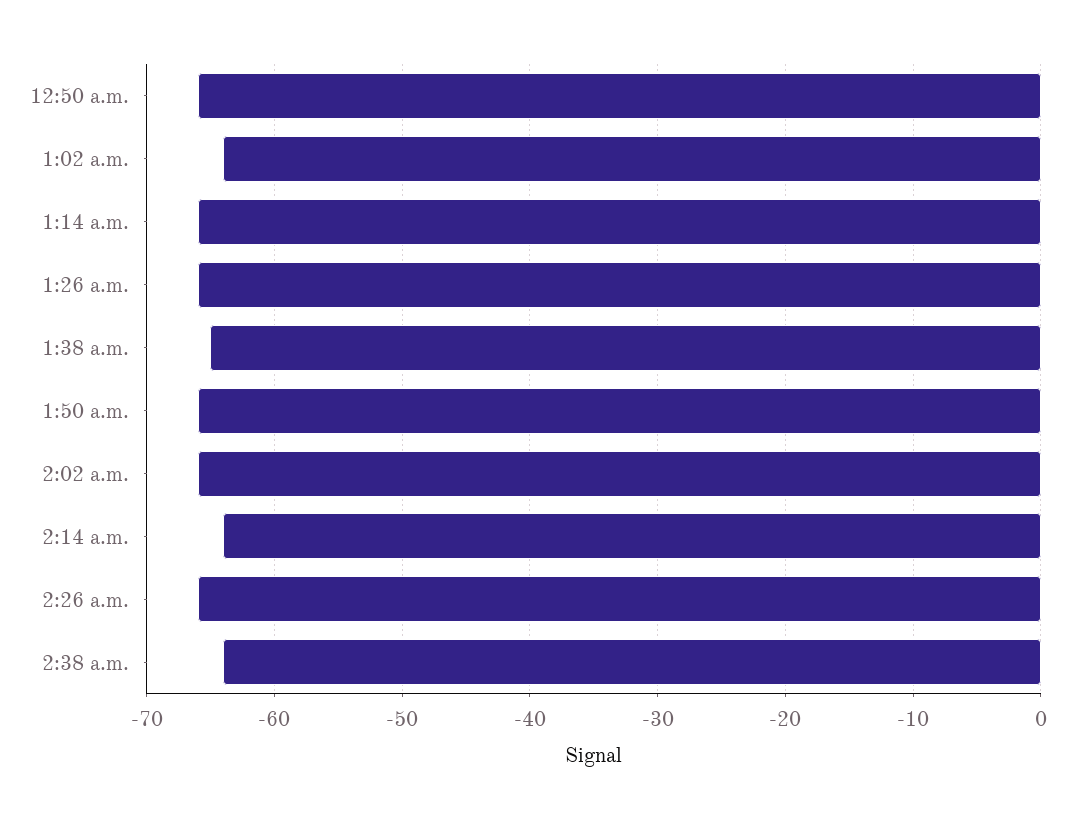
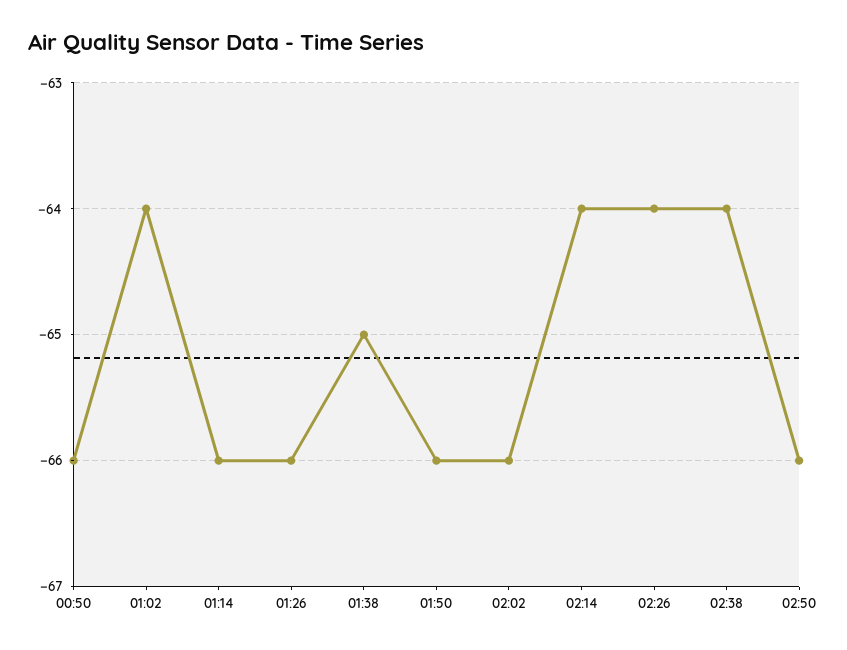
2:26 a.m.: -66 -> -64
02:50: none -> -66

